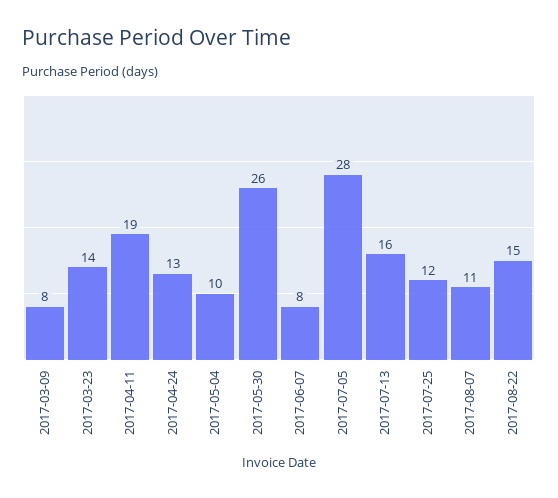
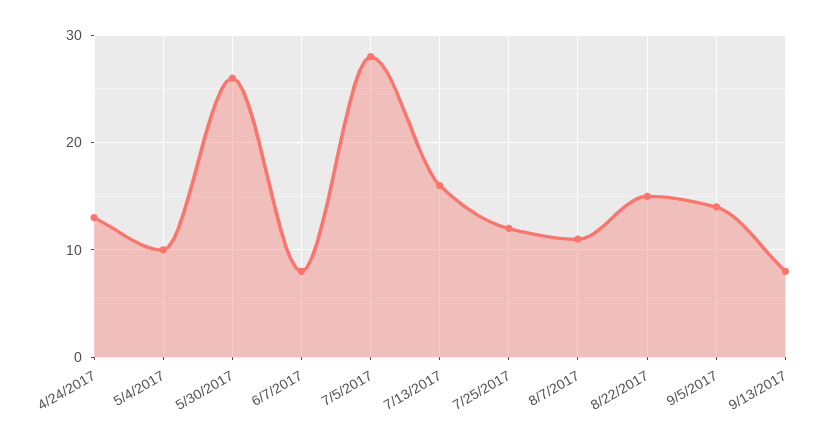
2017-03-09: 8 -> none
2017-03-23: 14 -> none
2017-04-11: 19 -> none
9/5/2017: none -> 14
9/13/2017: none -> 8

